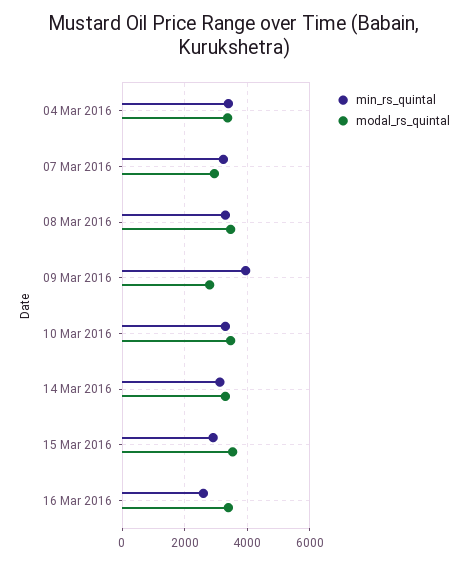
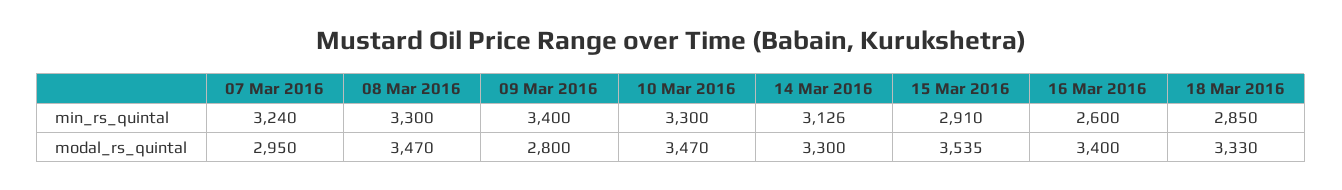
min_rs_quintal, 04 Mar 2016: 3400 -> none
modal_rs_quintal, 04 Mar 2016: 3400 -> none
min_rs_quintal, 09 Mar 2016: 4000 -> 3400
min_rs_quintal, 18 Mar 2016: none -> 2850
modal_rs_quintal, 18 Mar 2016: none -> 3330

